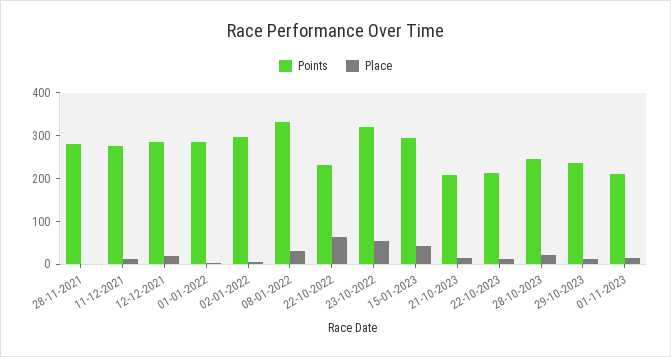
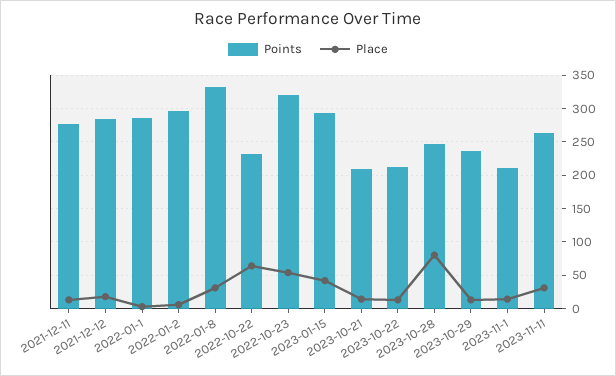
Points, 28-11-2021: 280 -> none
Place, 28-11-2021: 0 -> none
Place, 28-10-2023: 20 -> 80
Points, 2023-11-11: none -> 260
Place, 2023-11-11: none -> 30

